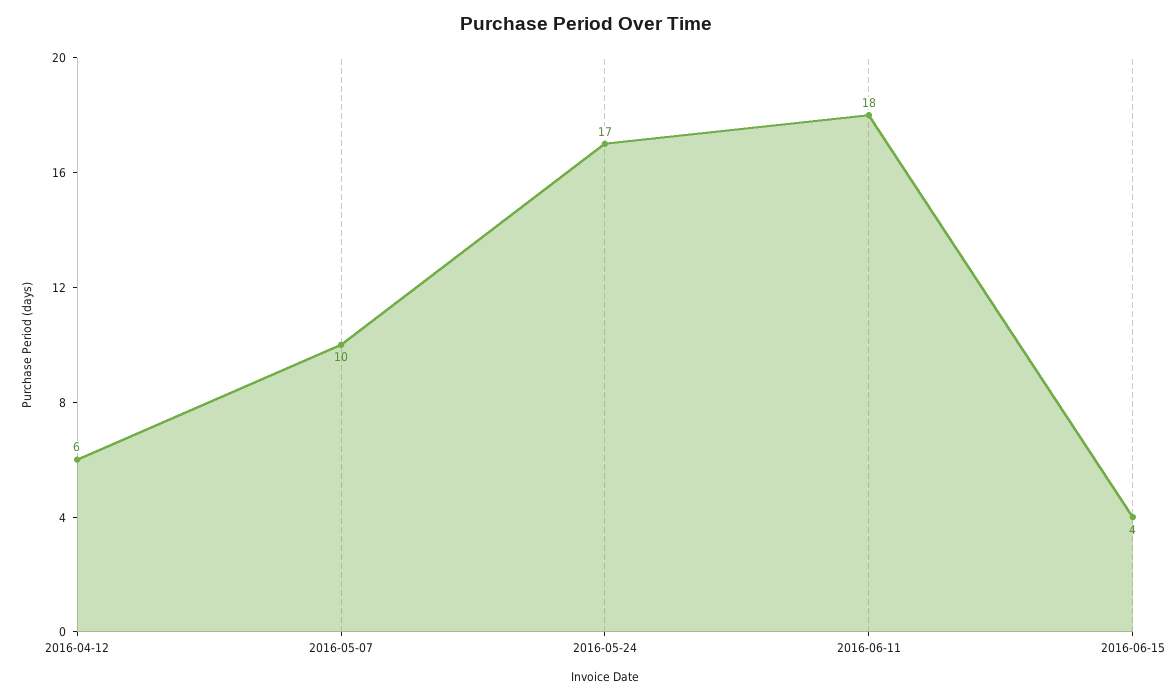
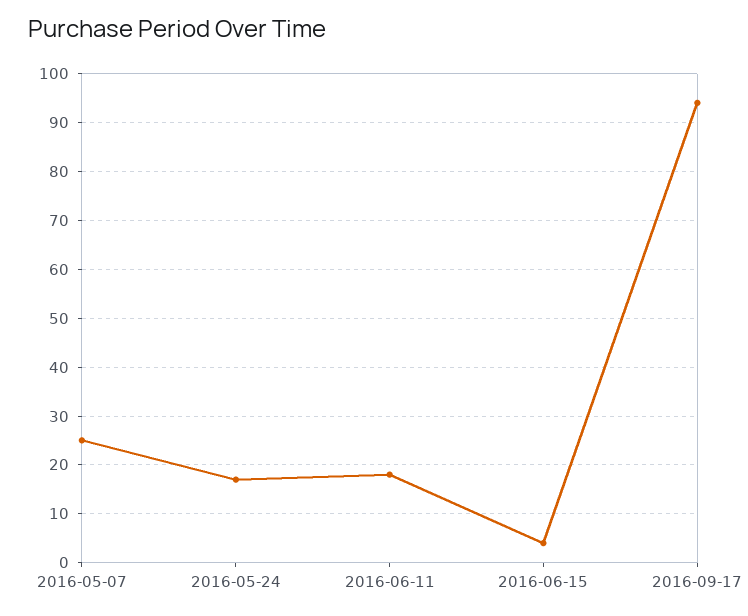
2016-04-12: 6 -> none
2016-05-07: 10 -> 25
2016-09-17: none -> 95

